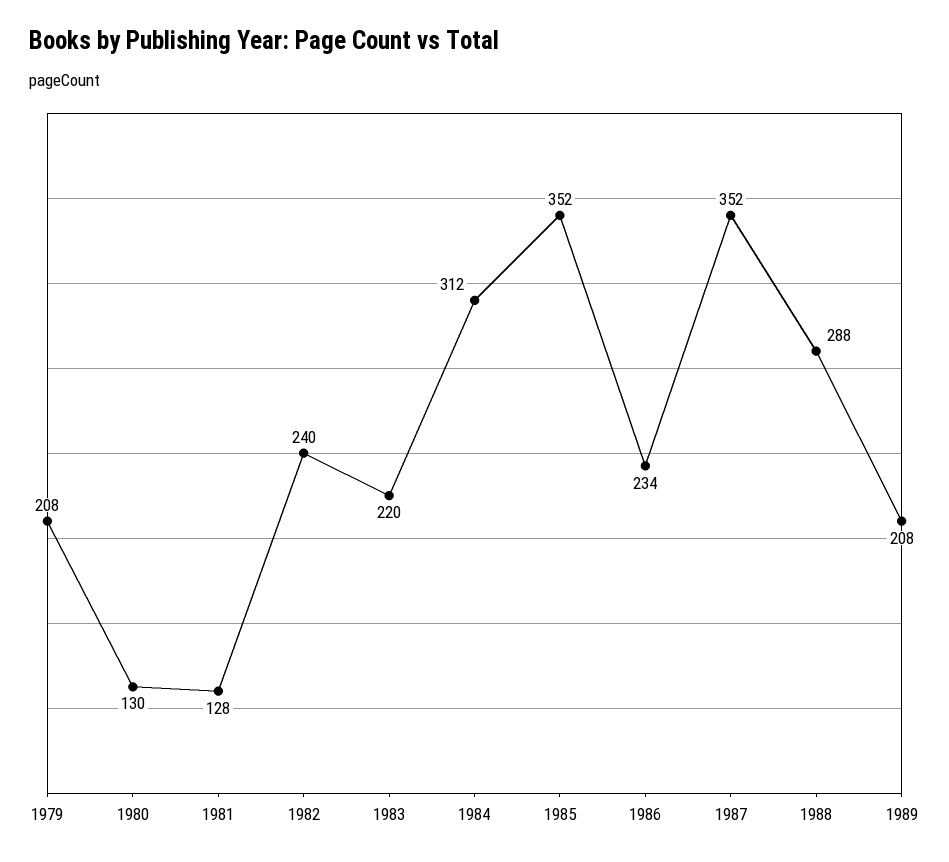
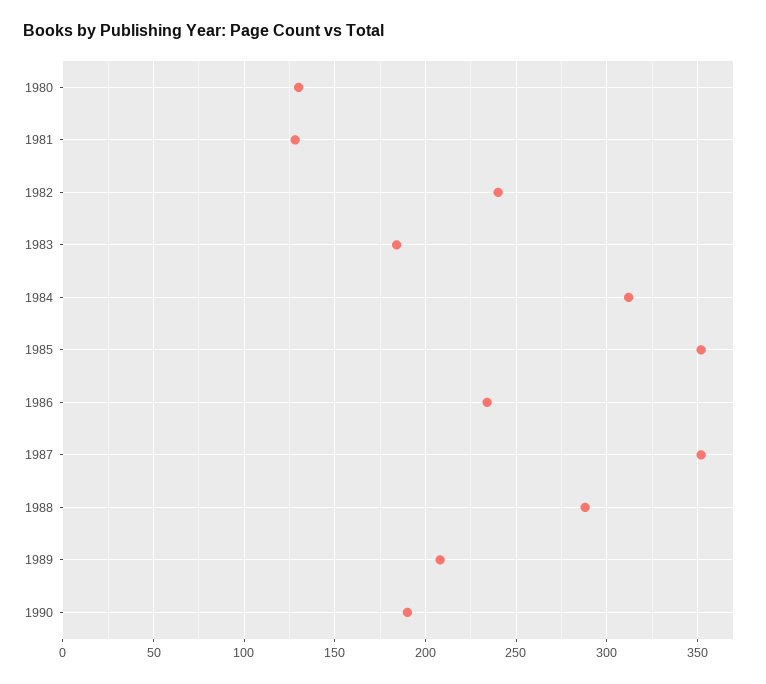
1979: 208 -> none
1983: 220 -> 185
1990: none -> 190

